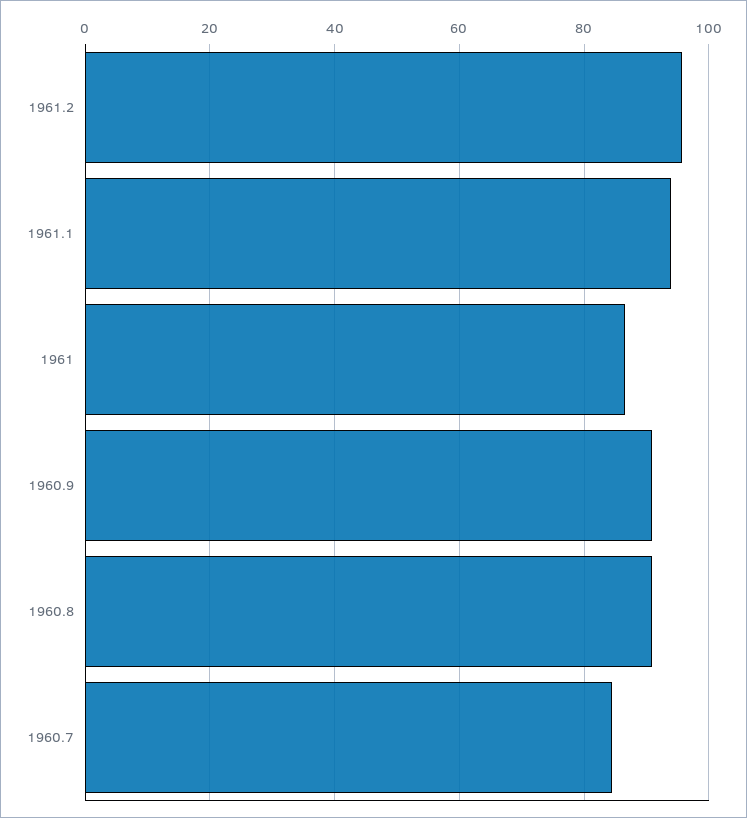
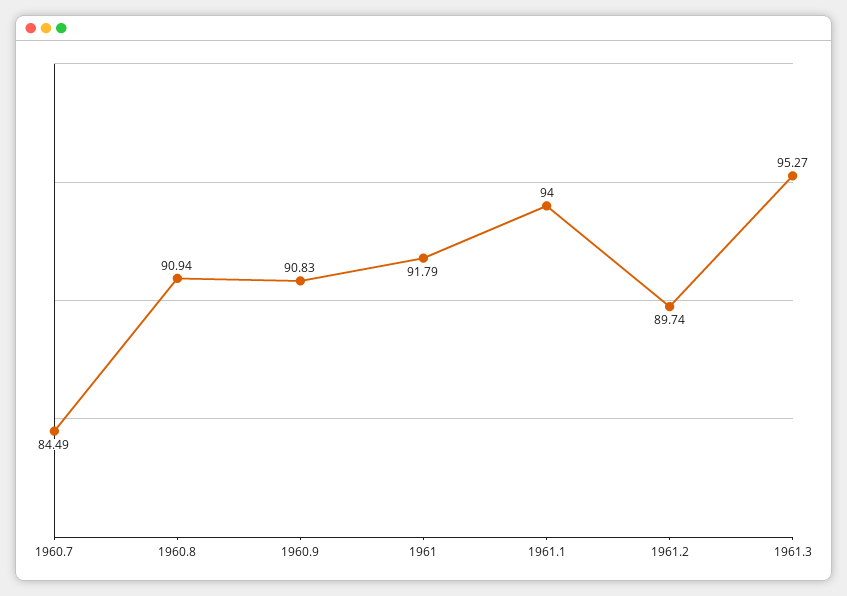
1961.2: 96 -> 89.74
1961: 86 -> 91.79
1961.3: none -> 95.27

